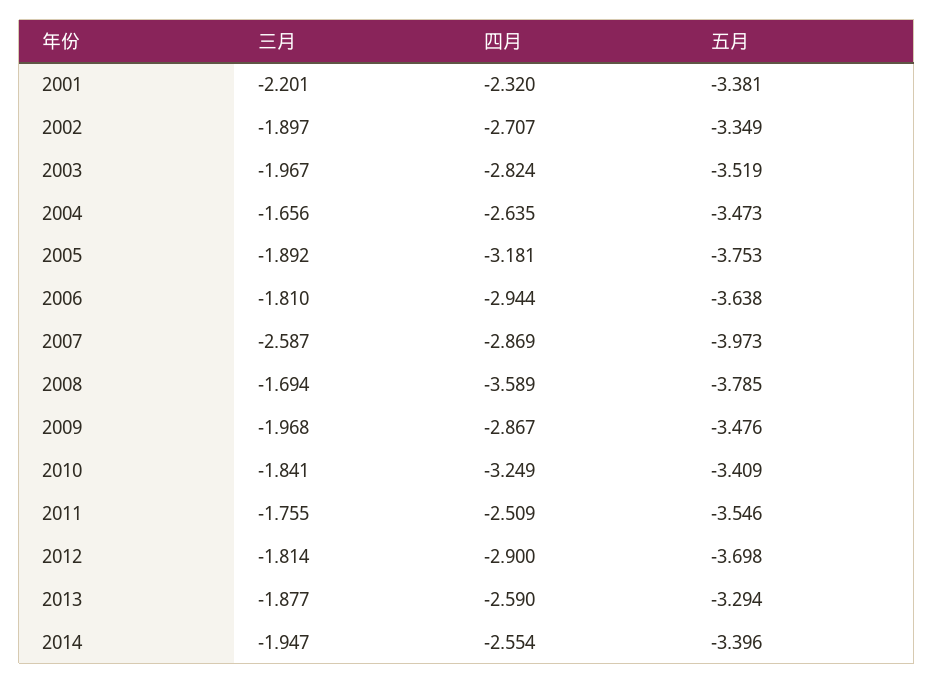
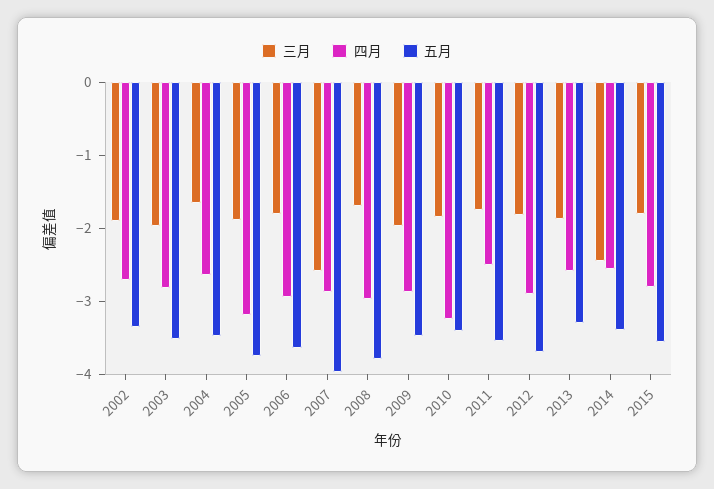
三月, 2001: -2.201 -> none
四月, 2001: -2.32 -> none
五月, 2001: -3.381 -> none
四月, 2008: -3.589 -> -3
三月, 2014: -1.947 -> -2.4
三月, 2015: none -> -1.8
四月, 2015: none -> -2.8
五月, 2015: none -> -3.6

